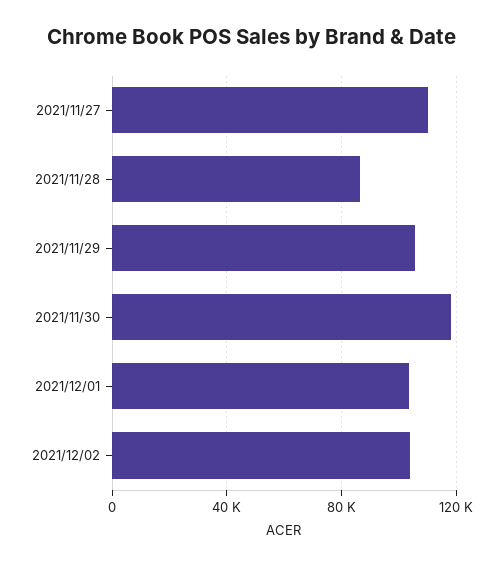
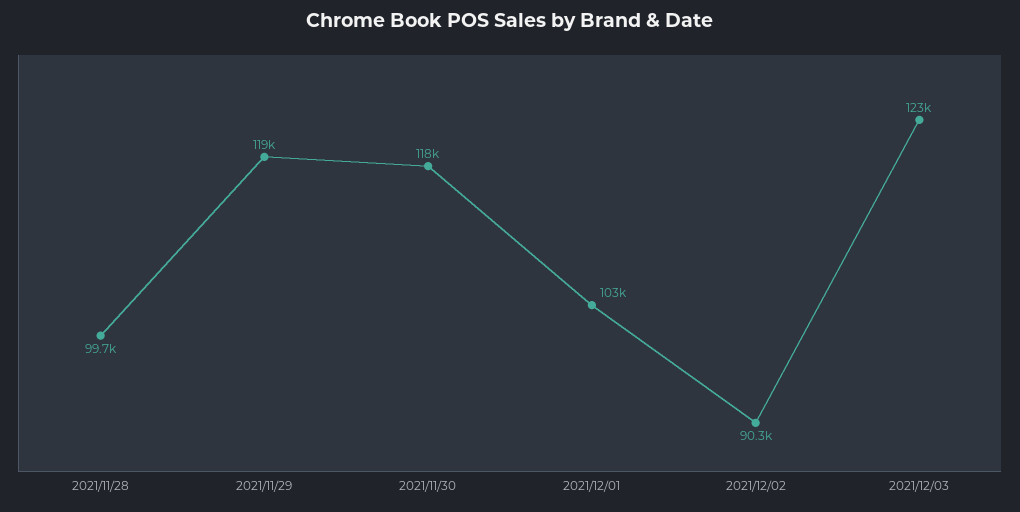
2021/11/27: 110000 -> none
2021/11/28: 85000 -> 99700
2021/11/29: 105000 -> 119000
2021/12/02: 105000 -> 90300
2021/12/03: none -> 123000

